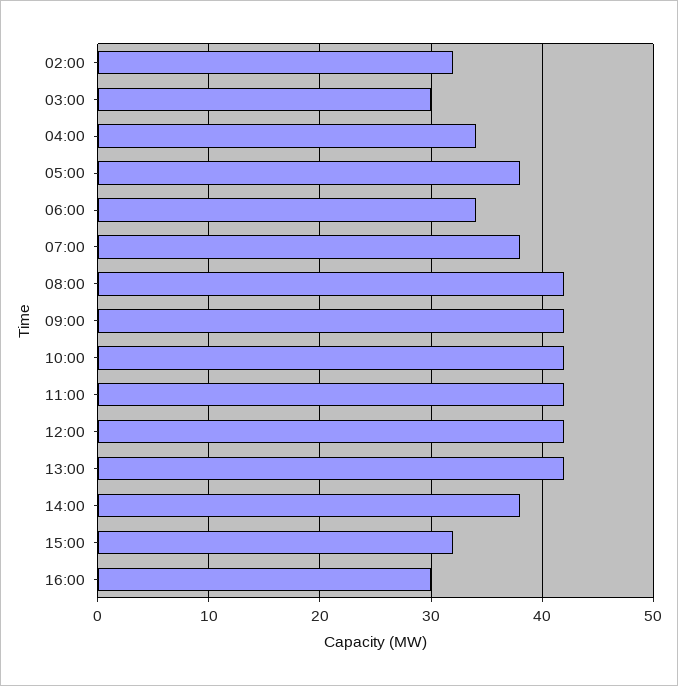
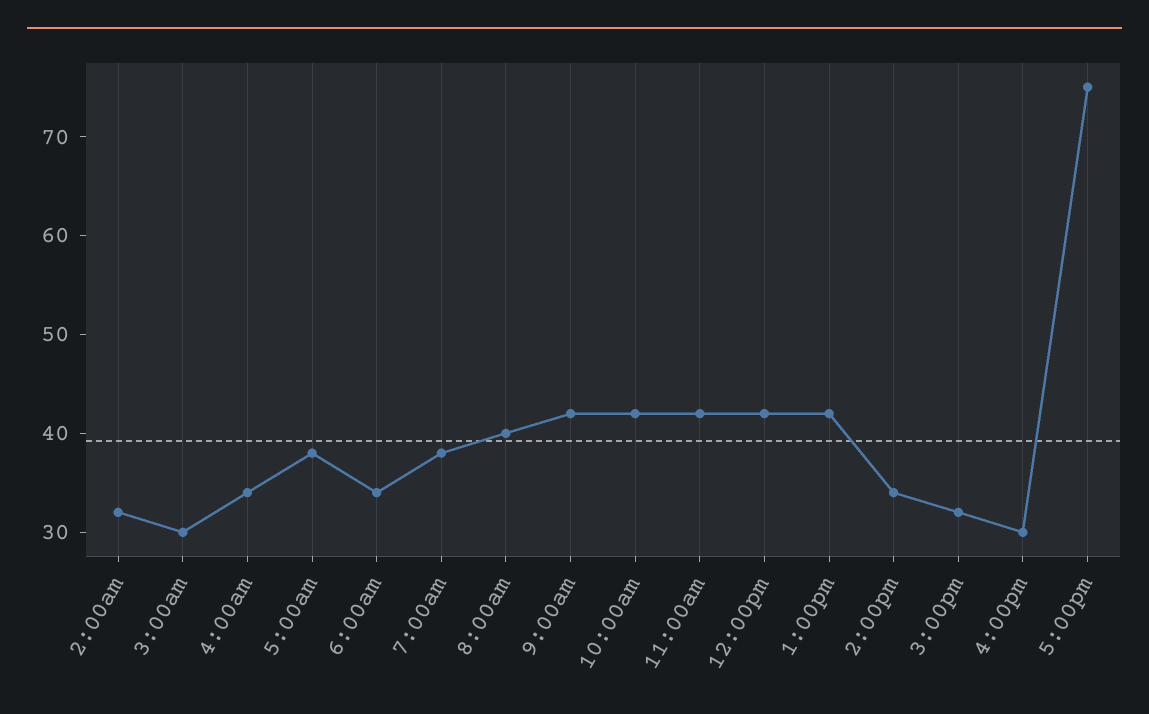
08:00: 42 -> 40
14:00: 38 -> 34
5:00pm: none -> 75

